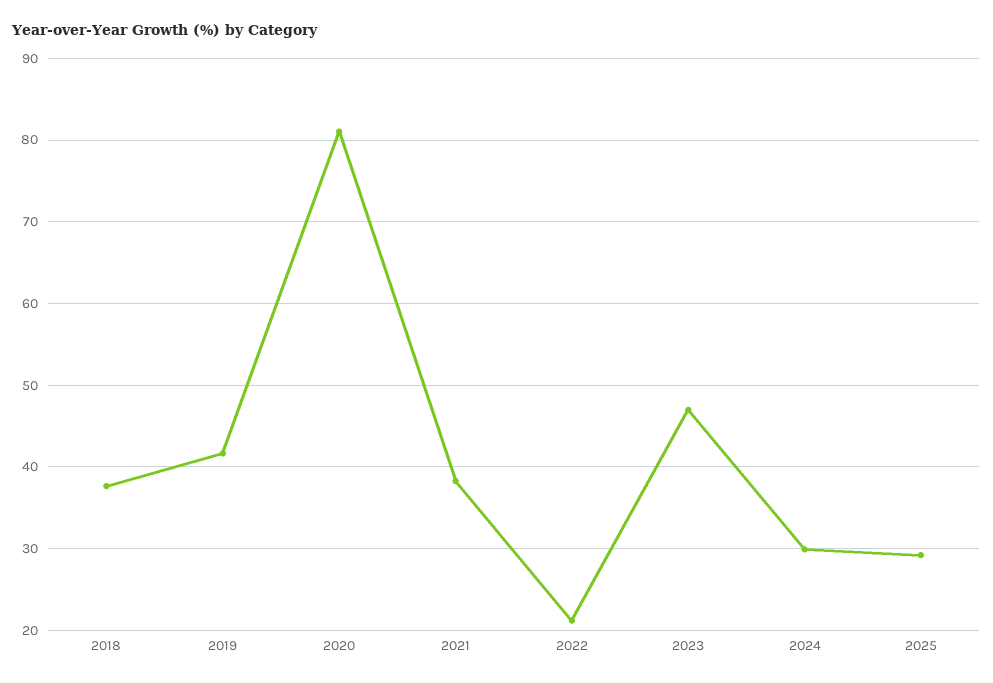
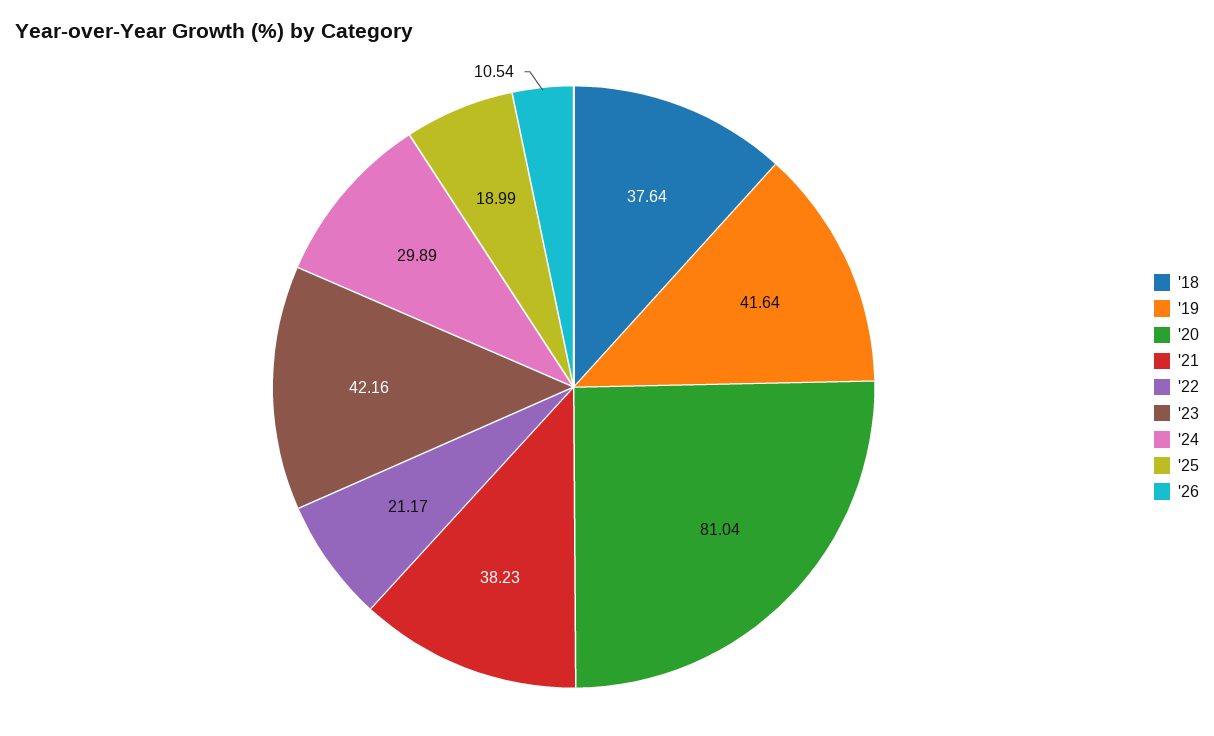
2023: 47 -> 42.16
2025: 29 -> 18.99
'26: none -> 10.54

